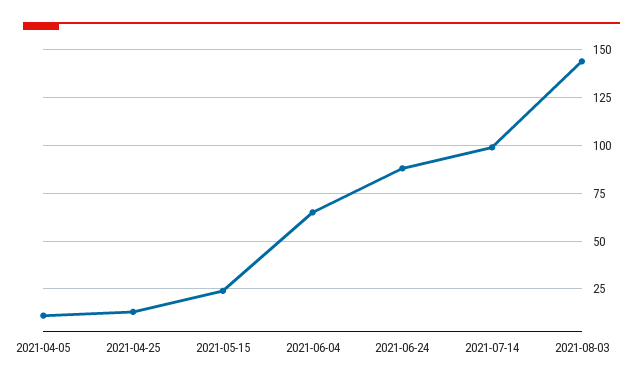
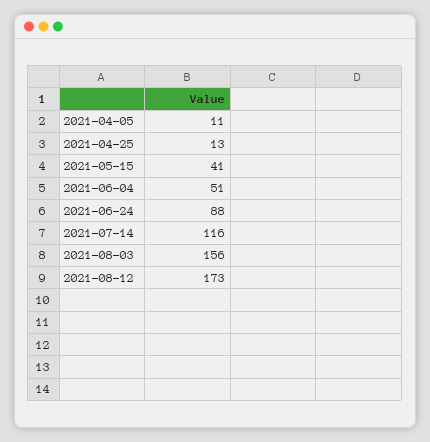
2021-05-15: 25 -> 41
2021-06-04: 65 -> 51
2021-07-14: 100 -> 116
2021-08-03: 145 -> 156
2021-08-12: none -> 173

